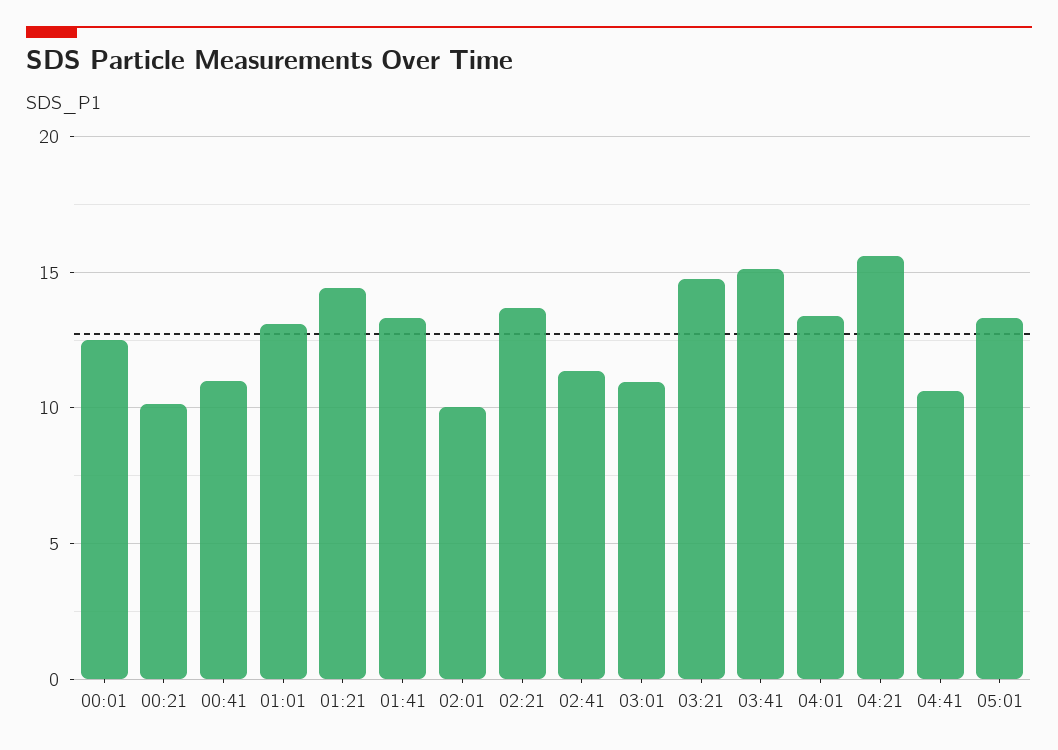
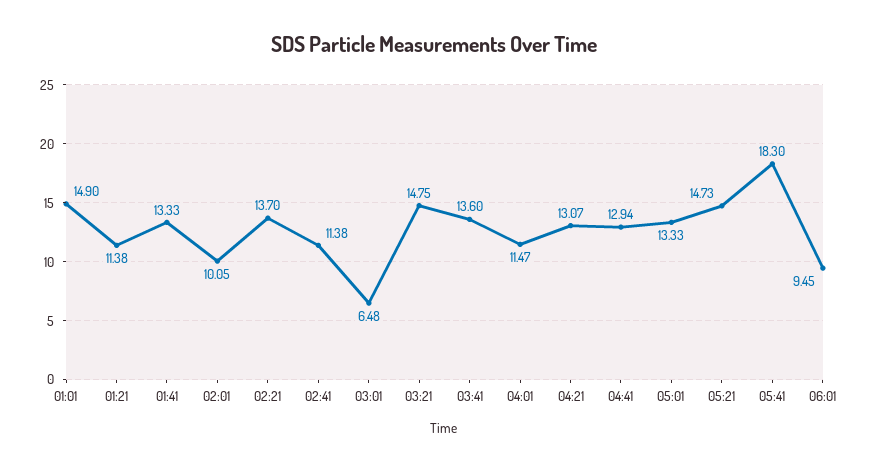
00:01: 12.5 -> none
00:21: 10 -> none
00:41: 11 -> none
01:01: 13 -> 14.9
01:21: 14.5 -> 11.38
03:01: 11 -> 6.48
03:41: 15 -> 13.6
04:01: 13.5 -> 11.47
04:21: 15.5 -> 13.07
04:41: 10.5 -> 12.94
05:21: none -> 14.73
05:41: none -> 18.3
06:01: none -> 9.45

